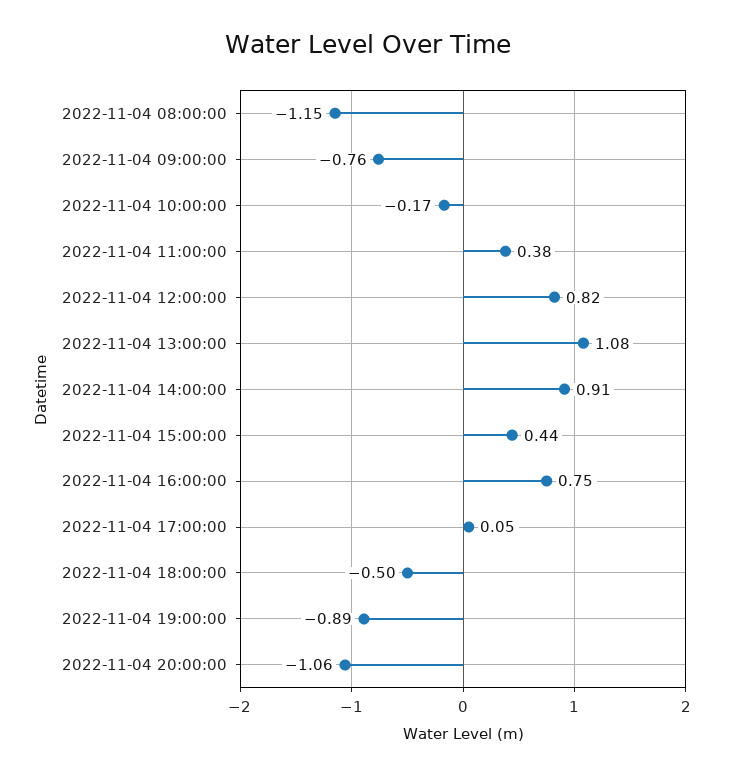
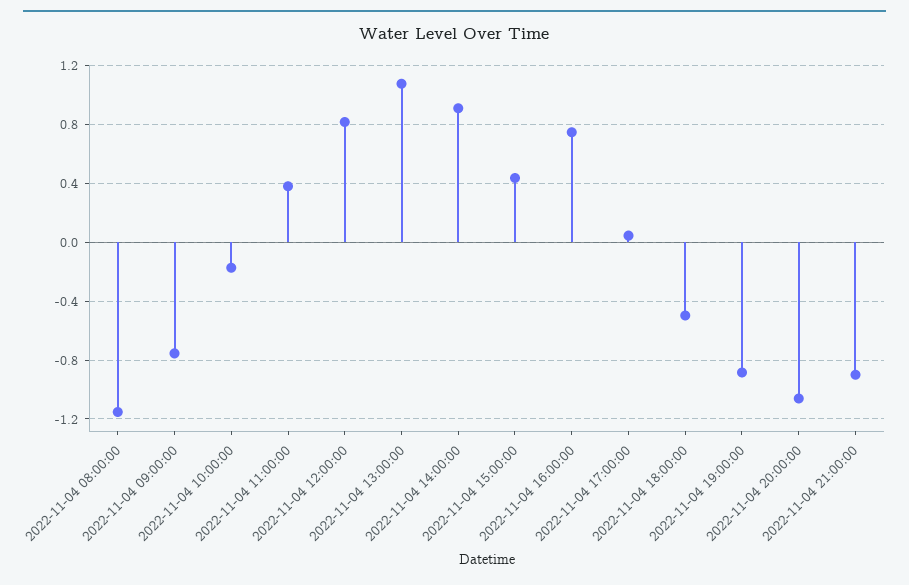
2022-11-04 21:00:00: none -> -0.9

